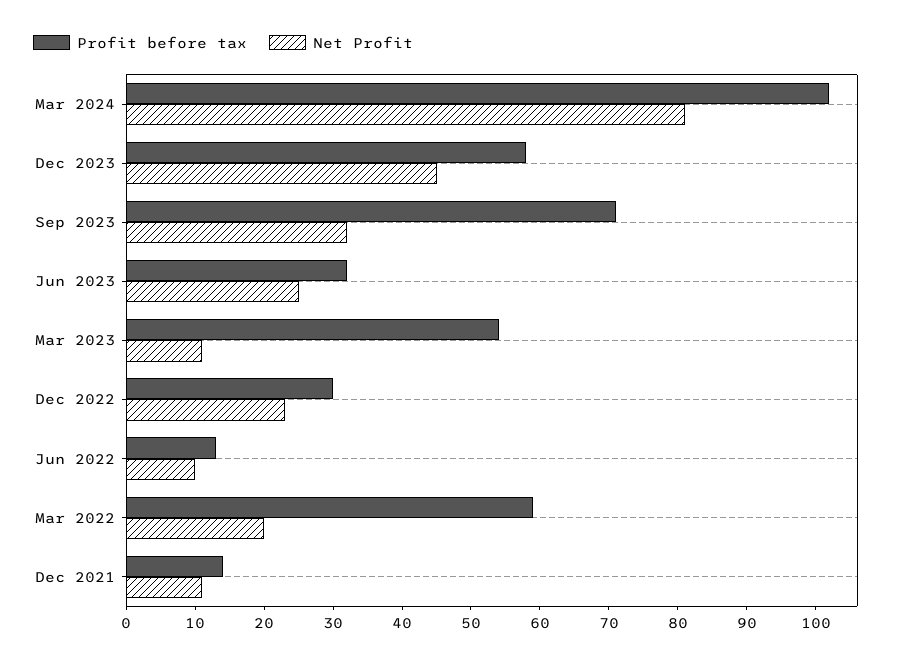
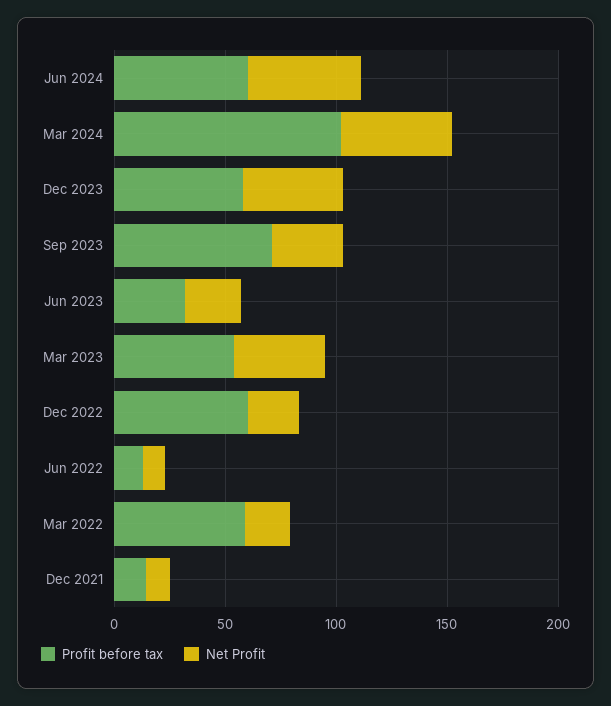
Net Profit, Mar 2024: 80 -> 50
Net Profit, Mar 2023: 10 -> 40
Profit before tax, Dec 2022: 30 -> 60
Profit before tax, Jun 2024: none -> 60
Net Profit, Jun 2024: none -> 50

